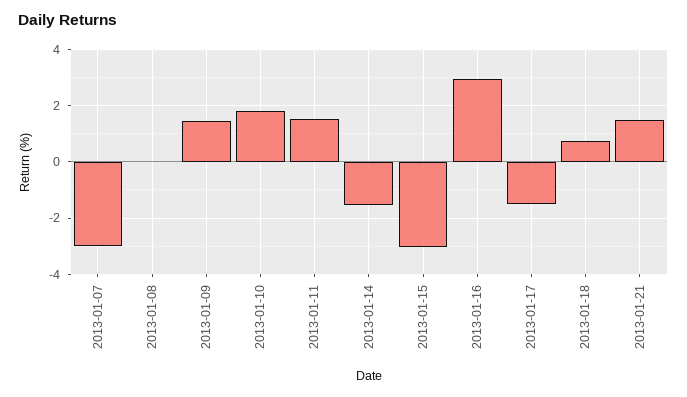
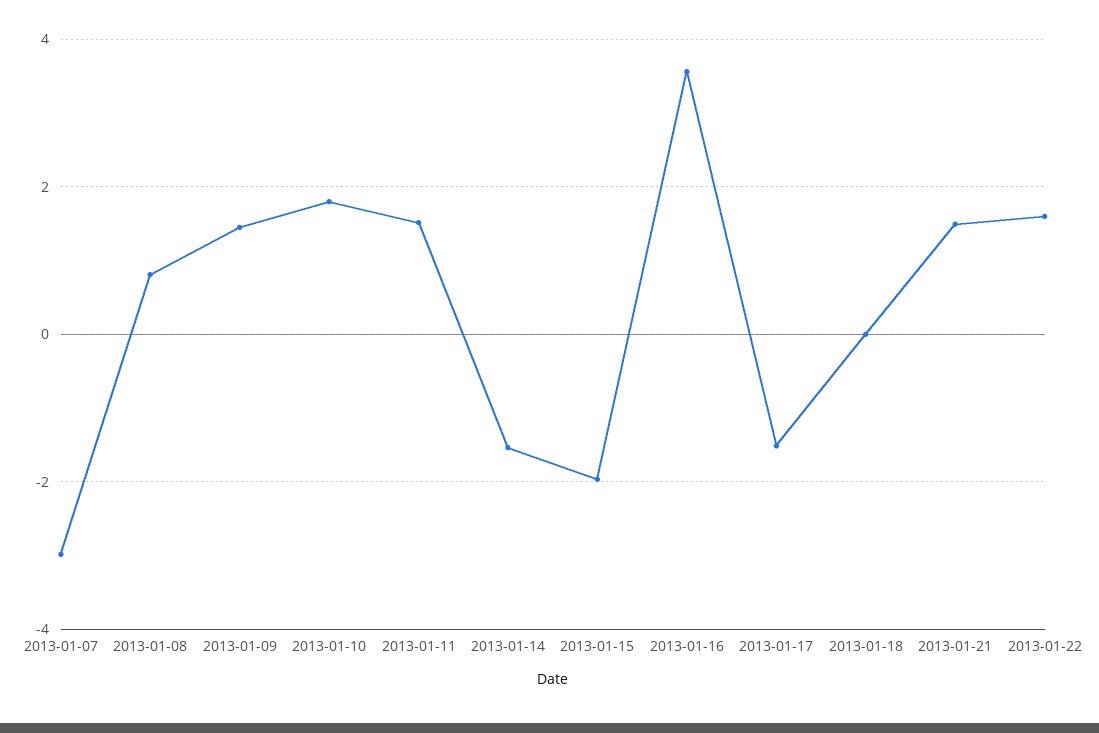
2013-01-08: 0 -> 0.8
2013-01-15: -3 -> -2
2013-01-16: 3 -> 3.6
2013-01-18: 0.75 -> 0
2013-01-22: none -> 1.6

